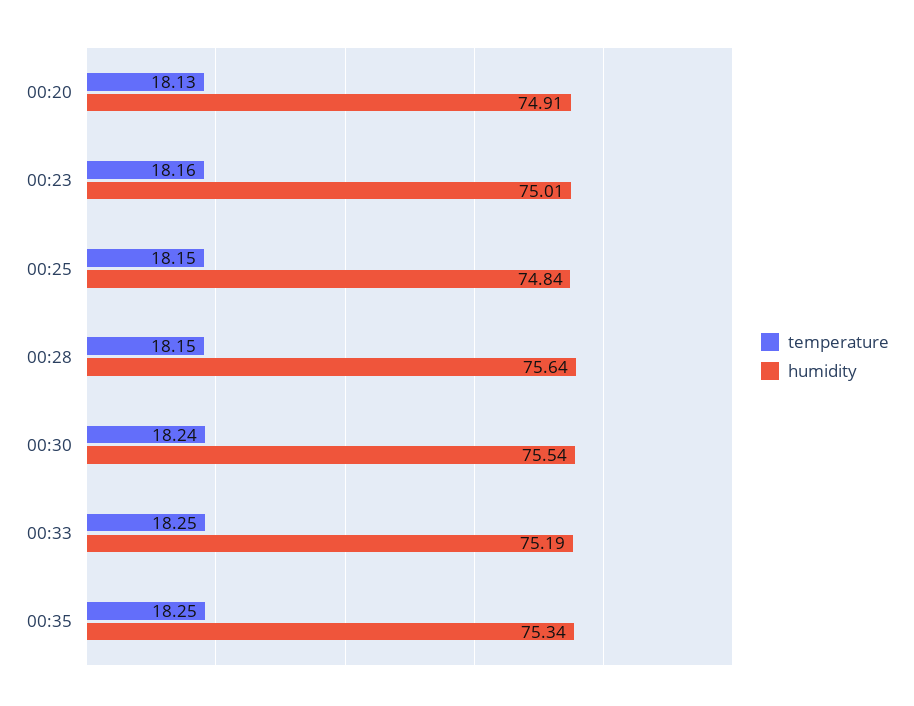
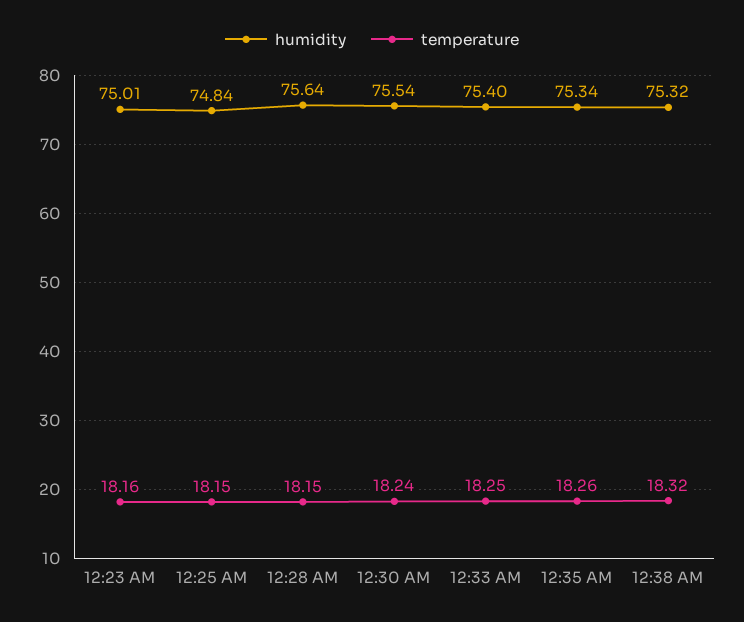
temperature, 00:20: 18.13 -> none
humidity, 00:20: 74.91 -> none
humidity, 00:33: 75.19 -> 75.4
temperature, 00:35: 18.25 -> 18.26
humidity, 12:38 AM: none -> 75.32
temperature, 12:38 AM: none -> 18.32

